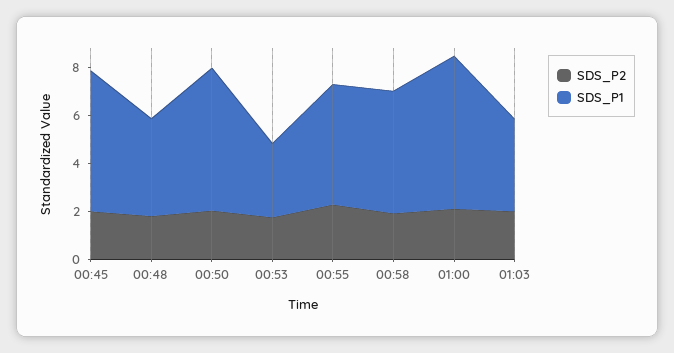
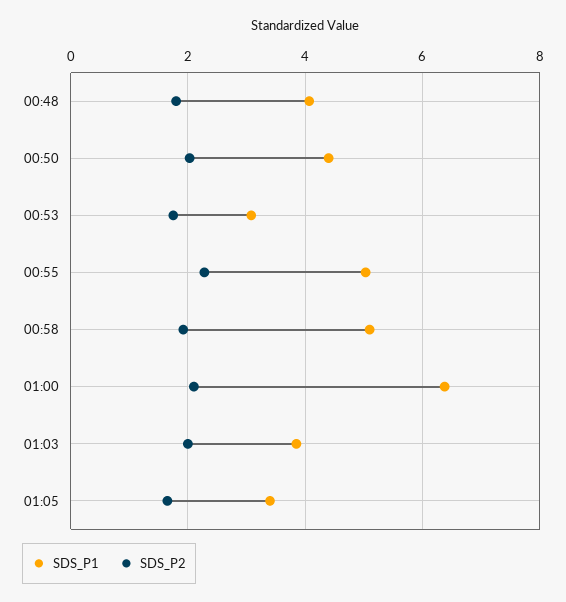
SDS_P2, 00:45: 2 -> none
SDS_P1, 00:45: 6 -> none
SDS_P1, 00:50: 6 -> 4.4
SDS_P1, 01:05: none -> 3.4
SDS_P2, 01:05: none -> 1.6

